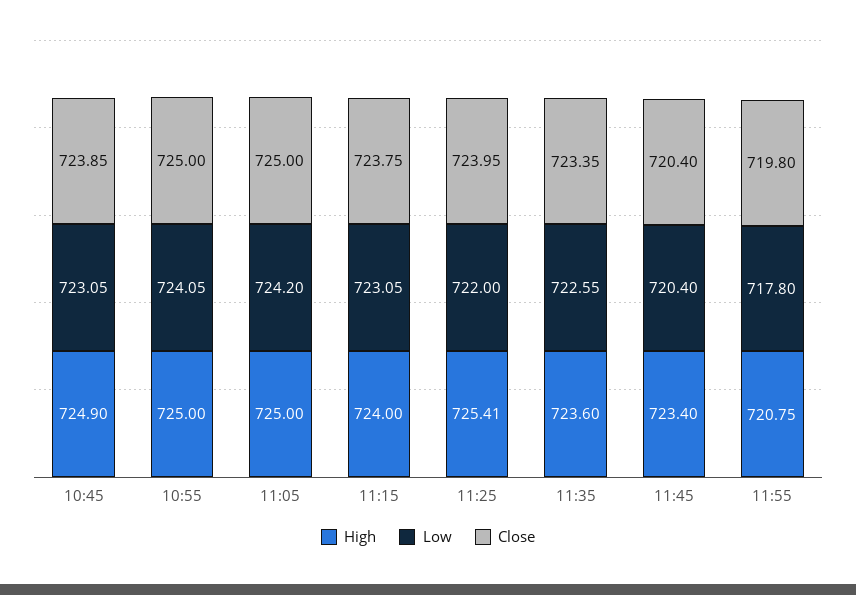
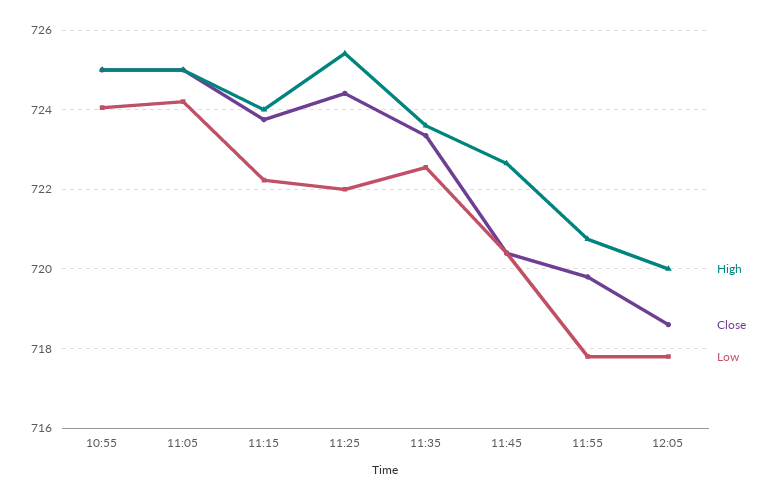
High, 10:45: 724.9 -> none
Low, 10:45: 723.05 -> none
Close, 10:45: 723.85 -> none
Low, 11:15: 723.05 -> 722.2
Close, 11:25: 723.95 -> 724.4
High, 11:45: 723.4 -> 722.6
High, 12:05: none -> 720
Close, 12:05: none -> 718.6
Low, 12:05: none -> 717.8

